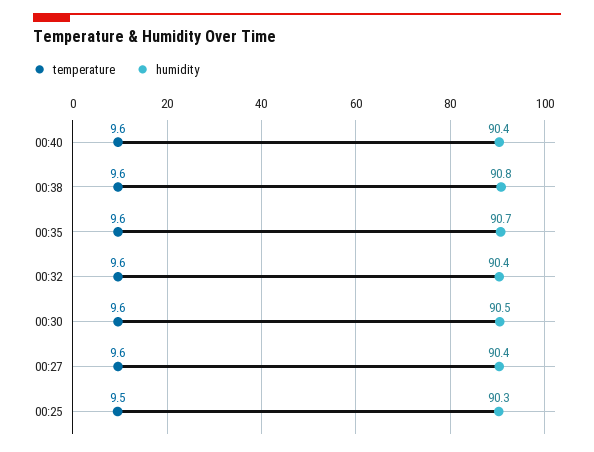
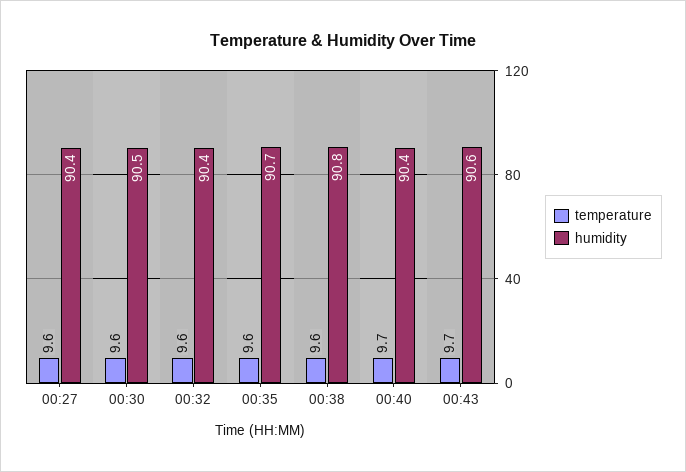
temperature, 00:40: 9.6 -> 9.7
temperature, 00:25: 9.5 -> none
humidity, 00:25: 90.3 -> none
temperature, 00:43: none -> 9.7
humidity, 00:43: none -> 90.6

